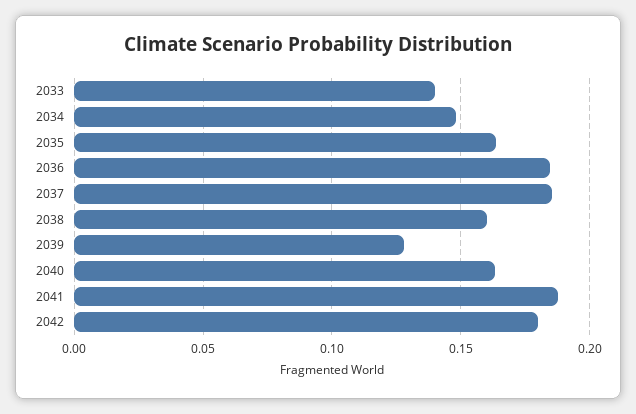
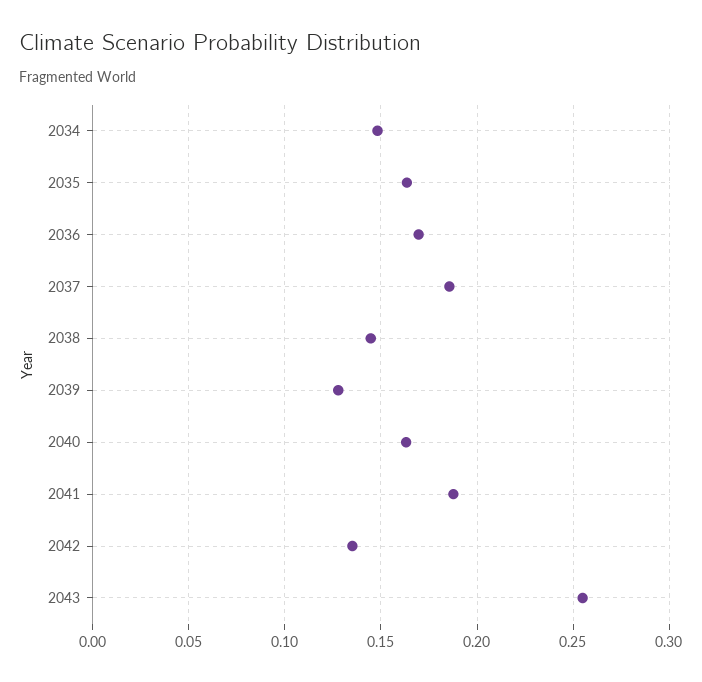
2033: 0.14 -> none
2036: 0.185 -> 0.17
2038: 0.16 -> 0.145
2042: 0.18 -> 0.135
2043: none -> 0.255

